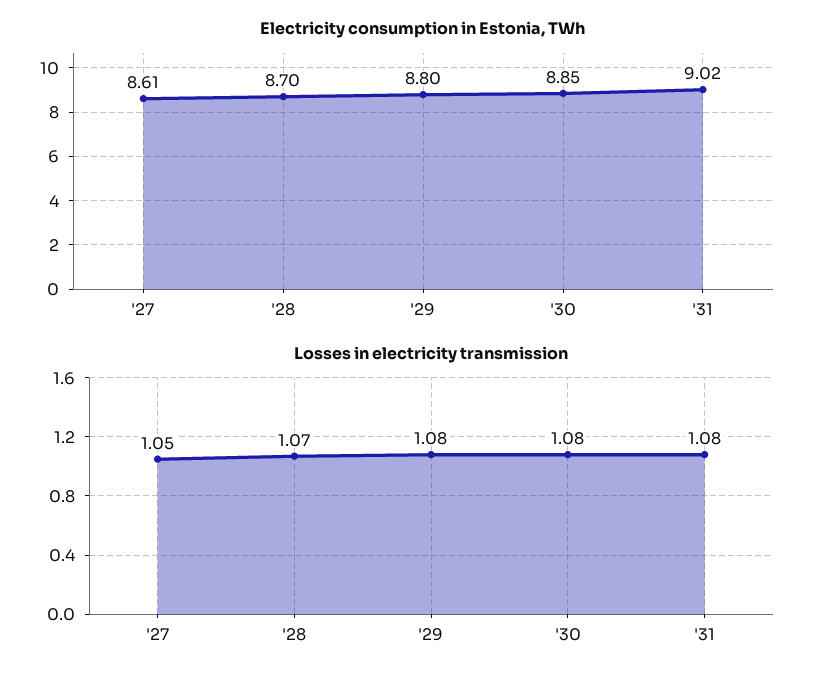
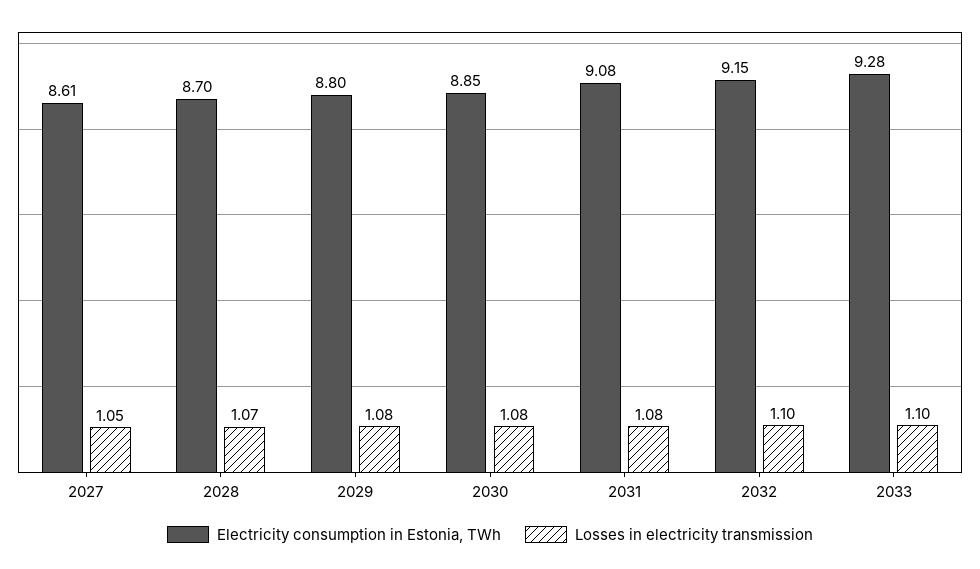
Electricity consumption in Estonia, TWh, '31: 9.02 -> 9.08
Electricity consumption in Estonia, TWh, 2032: none -> 9.15
Losses in electricity transmission, 2032: none -> 1.1
Electricity consumption in Estonia, TWh, 2033: none -> 9.28
Losses in electricity transmission, 2033: none -> 1.1

